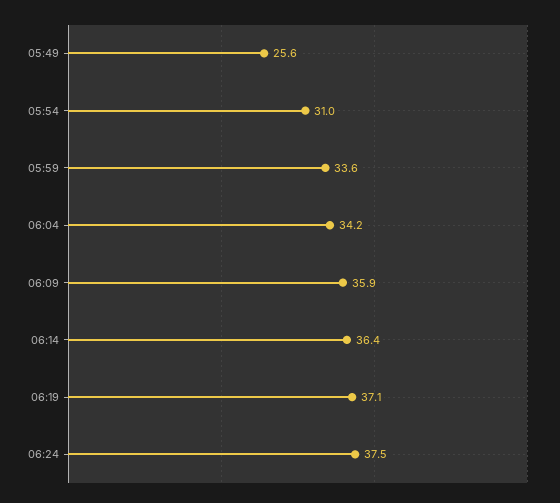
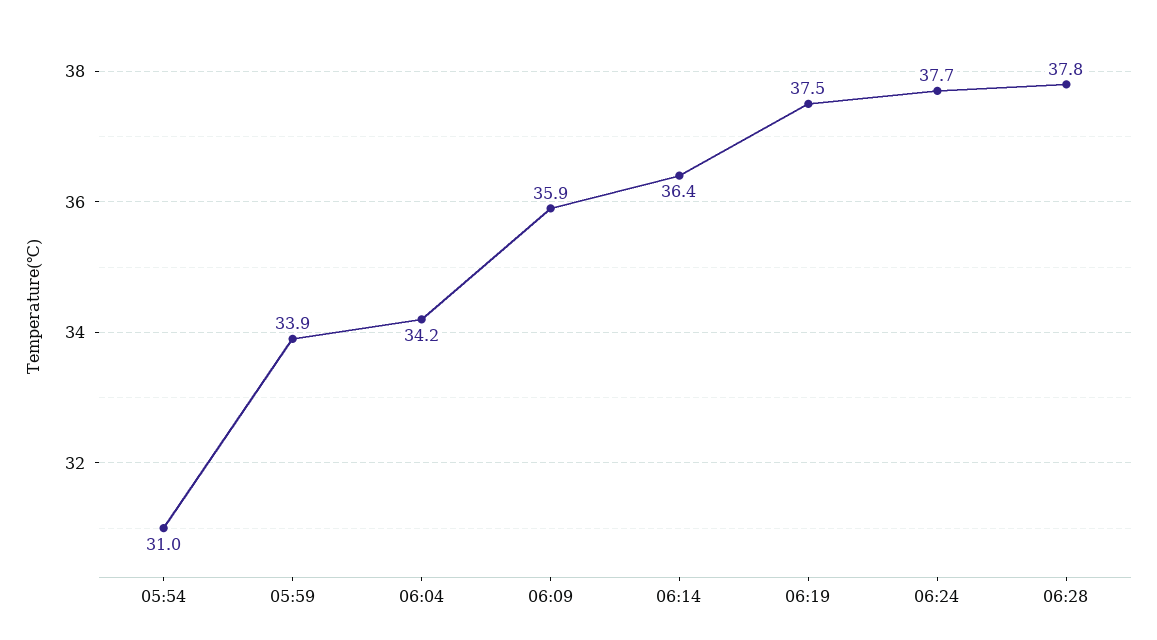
05:49: 25.6 -> none
05:59: 33.6 -> 33.9
06:19: 37.1 -> 37.5
06:24: 37.5 -> 37.7
06:28: none -> 37.8

